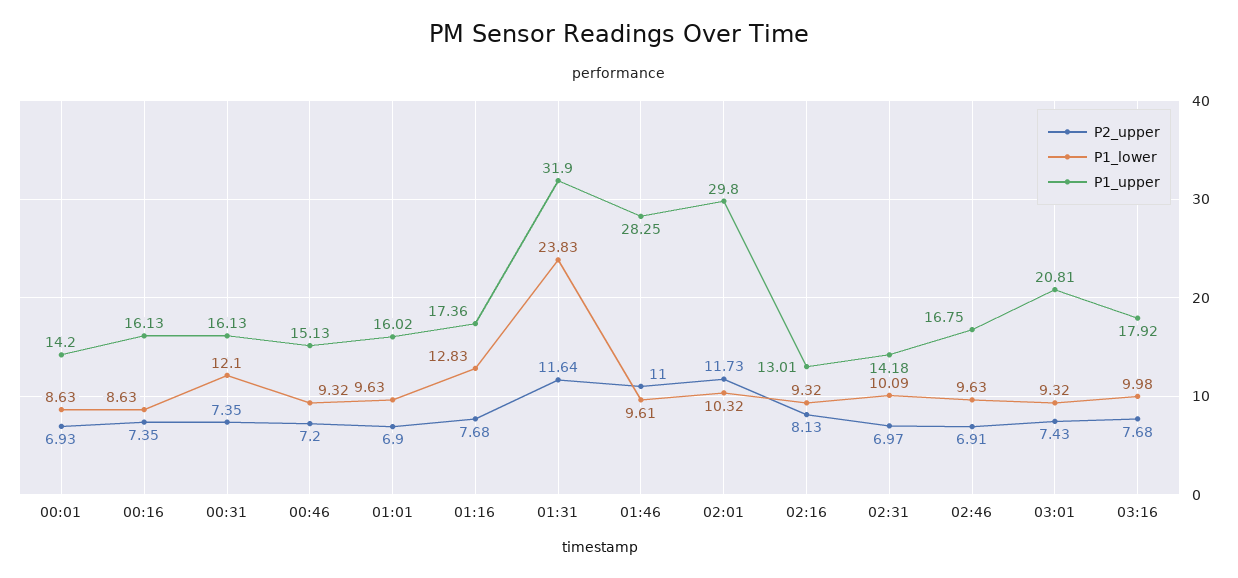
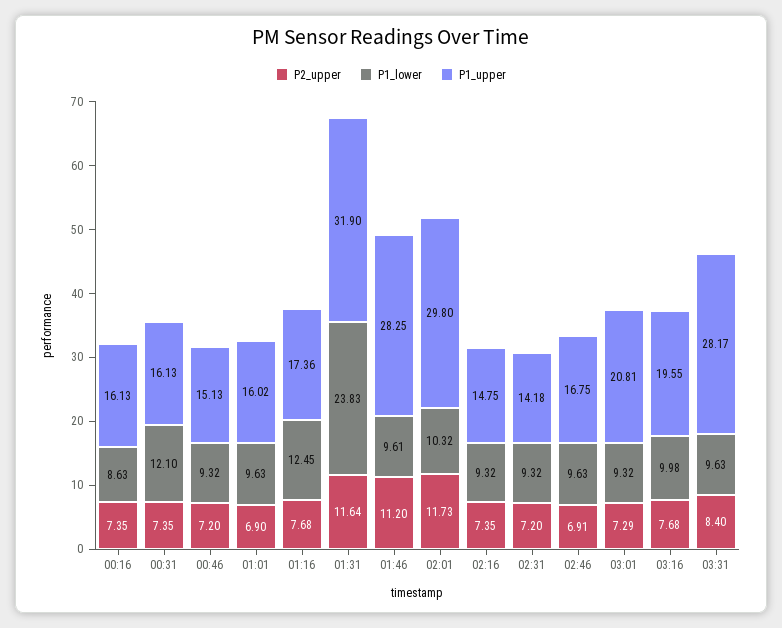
P2_upper, 00:01: 6.93 -> none
P1_lower, 00:01: 8.63 -> none
P1_upper, 00:01: 14.2 -> none
P1_lower, 01:16: 12.83 -> 12.45
P2_upper, 01:46: 11 -> 11.2
P2_upper, 02:16: 8.13 -> 7.35
P1_upper, 02:16: 13.01 -> 14.75
P2_upper, 02:31: 6.97 -> 7.2
P1_lower, 02:31: 10.09 -> 9.32
P2_upper, 03:01: 7.43 -> 7.29
P1_upper, 03:16: 17.92 -> 19.55
P2_upper, 03:31: none -> 8.4
P1_lower, 03:31: none -> 9.63
P1_upper, 03:31: none -> 28.17

